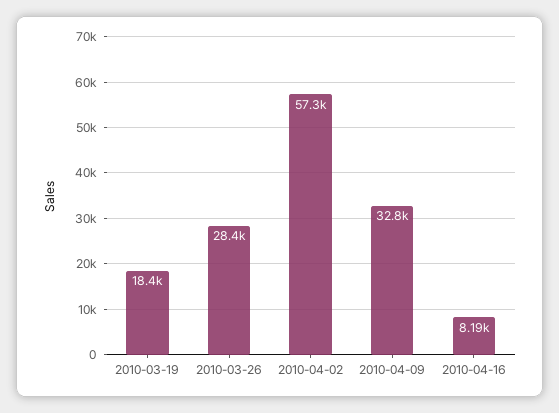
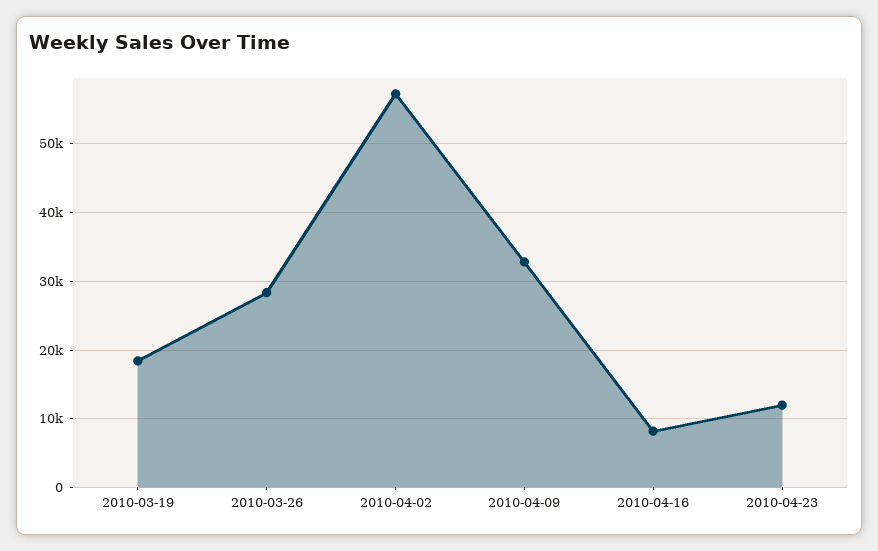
2010-04-23: none -> 12000

